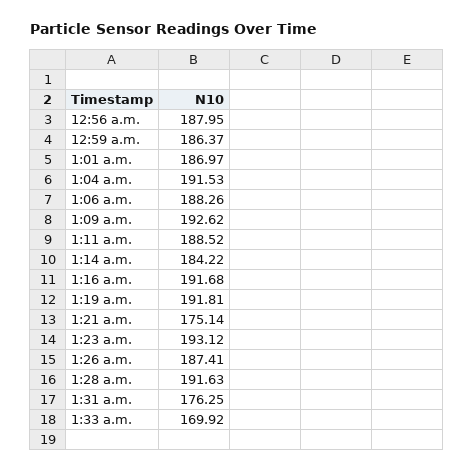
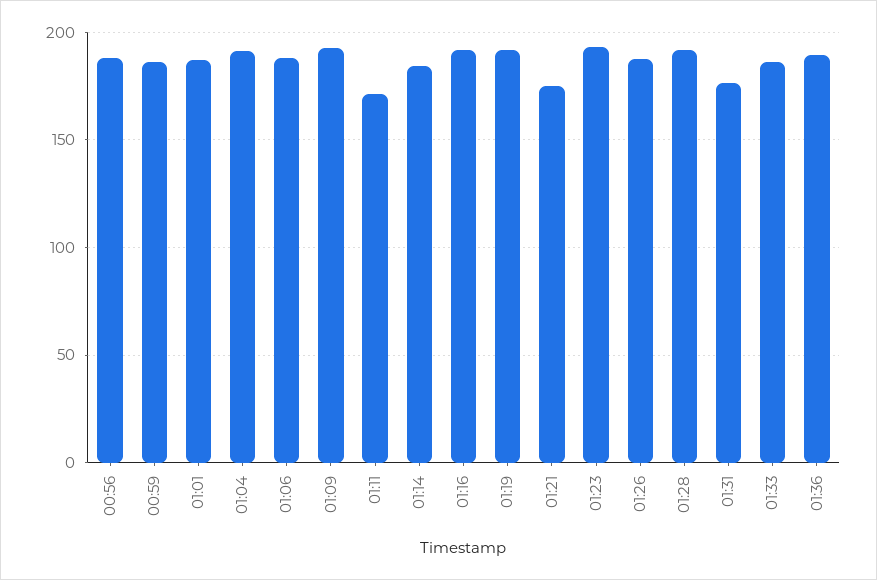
1:11 a.m.: 188.52 -> 170
1:33 a.m.: 169.92 -> 185
01:36: none -> 190

